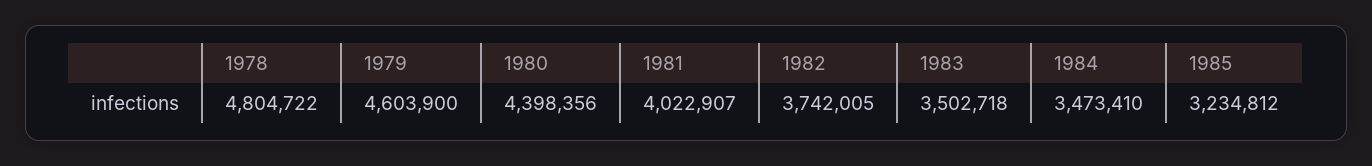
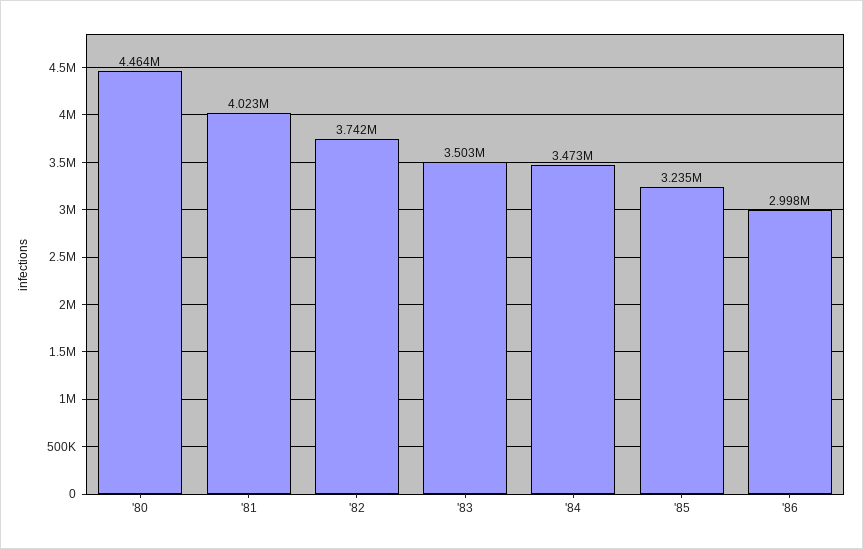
1978: 4804722 -> none
1979: 4603900 -> none
1980: 4398356 -> 4464000
'86: none -> 2998000

